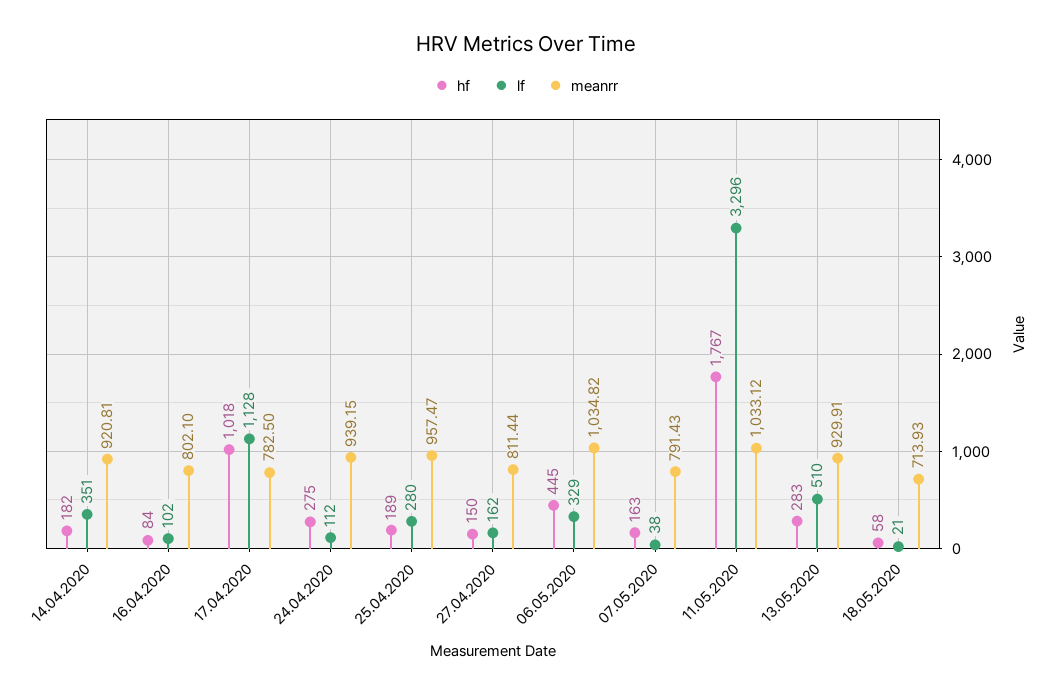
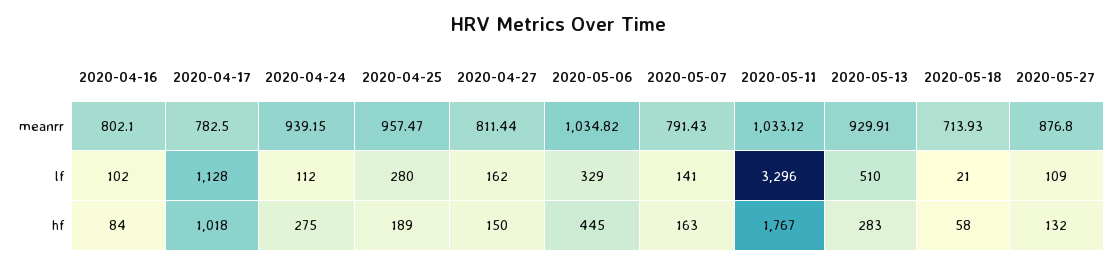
hf, 14.04.2020: 182 -> none
lf, 14.04.2020: 351 -> none
meanrr, 14.04.2020: 920.81 -> none
lf, 07.05.2020: 38 -> 141
meanrr, 2020-05-27: none -> 876.8
lf, 2020-05-27: none -> 109
hf, 2020-05-27: none -> 132

